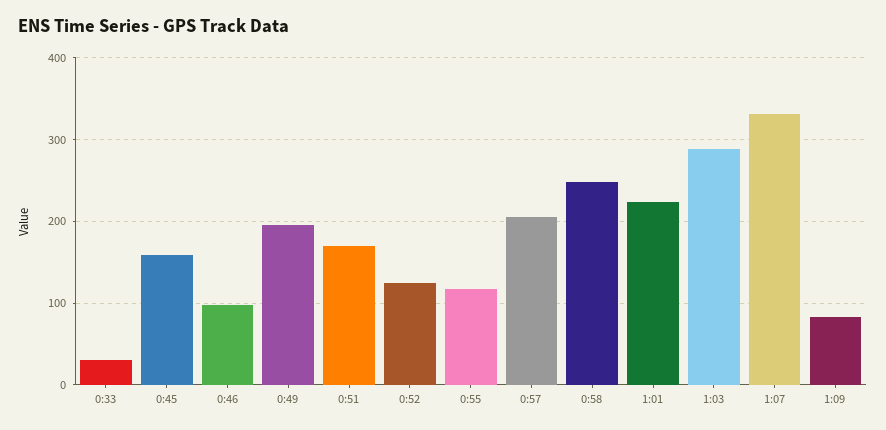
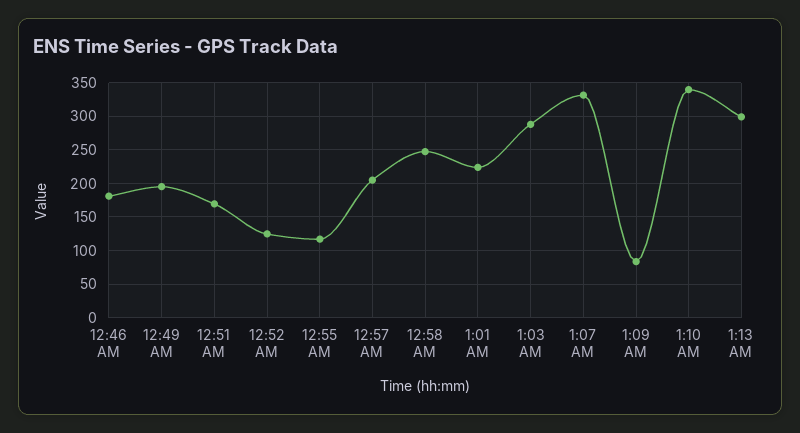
0:33: 30 -> none
0:45: 160 -> none
0:46: 100 -> 180
1:10 AM: none -> 340
1:13 AM: none -> 300

